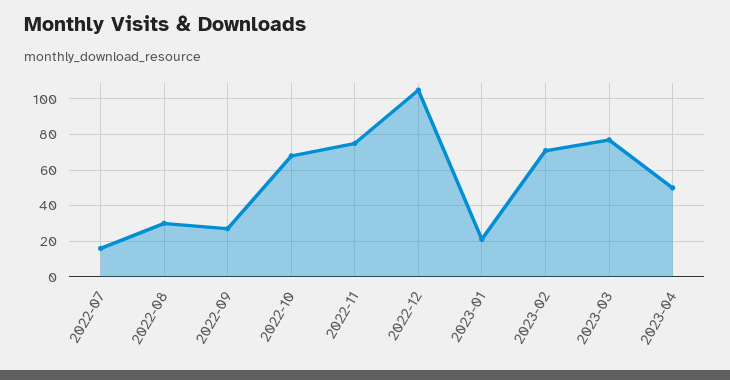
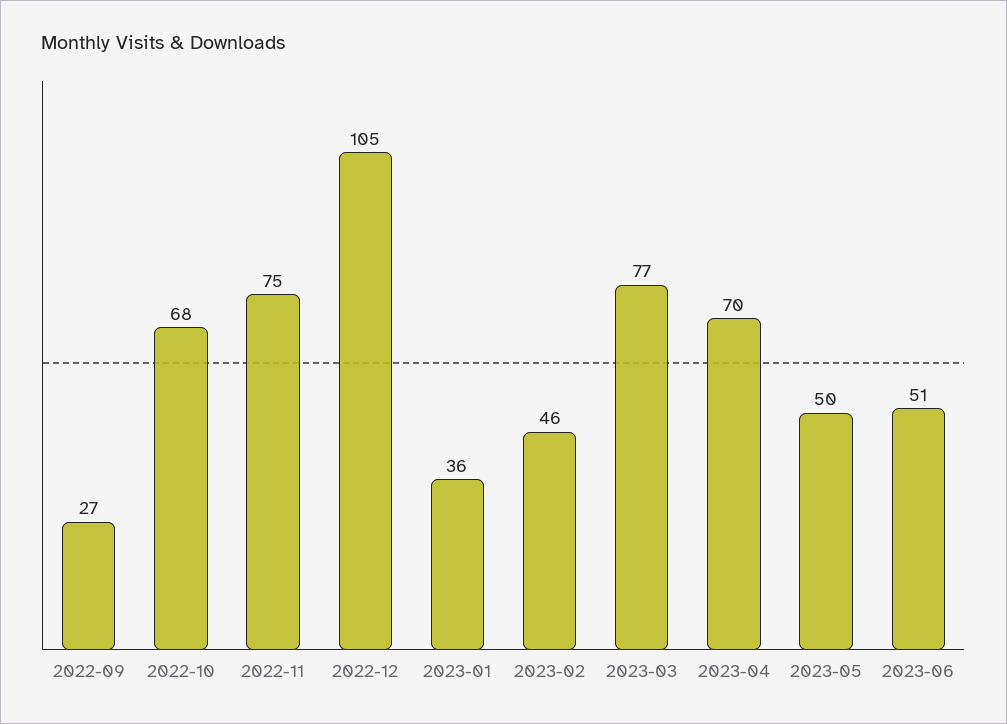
2022-07: 15 -> none
2022-08: 30 -> none
2023-01: 20 -> 36
2023-02: 70 -> 46
2023-04: 50 -> 70
2023-05: none -> 50
2023-06: none -> 51

